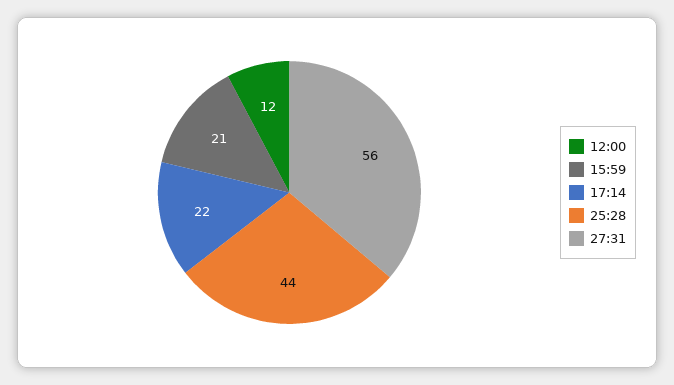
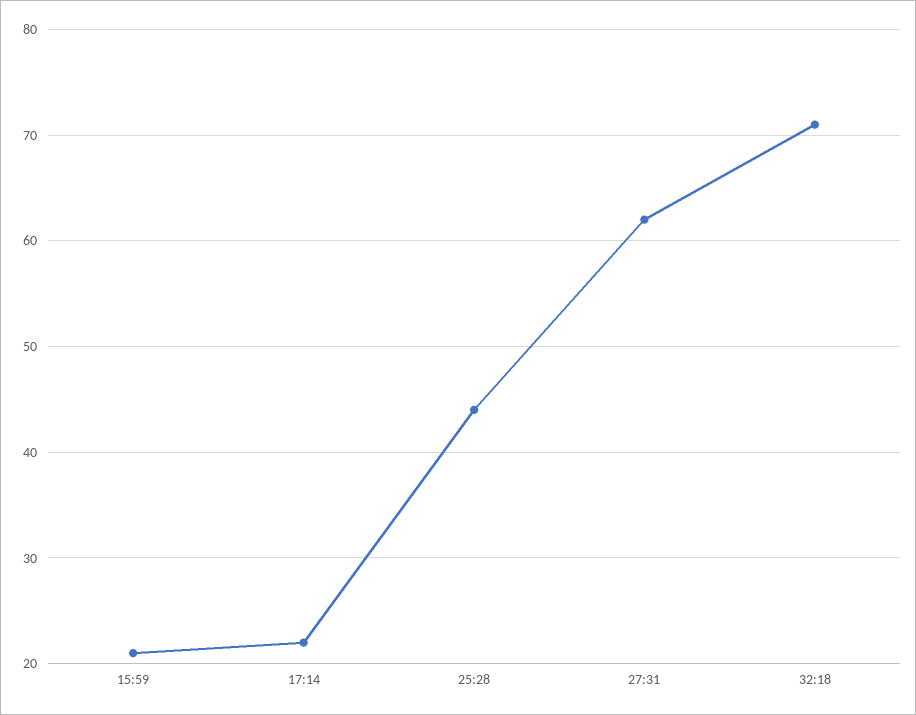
12:00: 12 -> none
27:31: 56 -> 62
32:18: none -> 71

